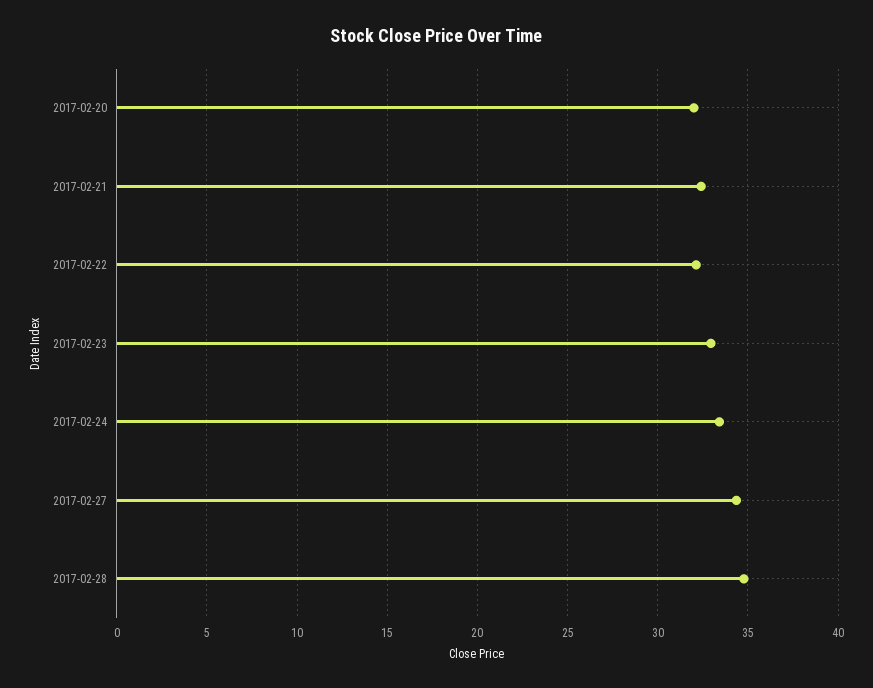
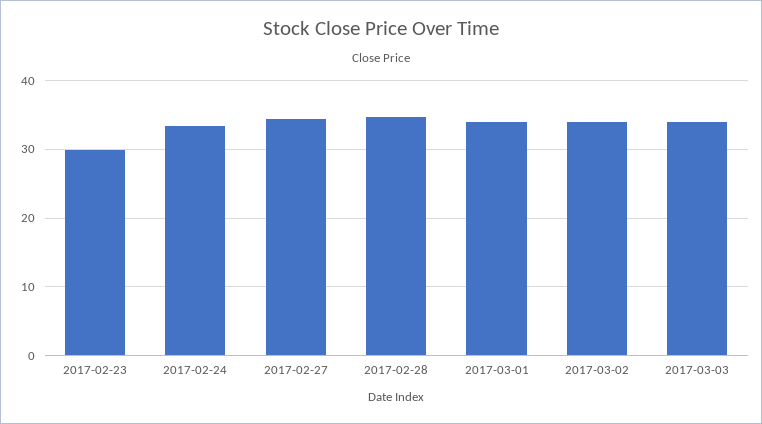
2017-02-20: 32 -> none
2017-02-21: 32.5 -> none
2017-02-22: 32 -> none
2017-02-23: 33 -> 30
2017-03-01: none -> 34
2017-03-02: none -> 34
2017-03-03: none -> 34

